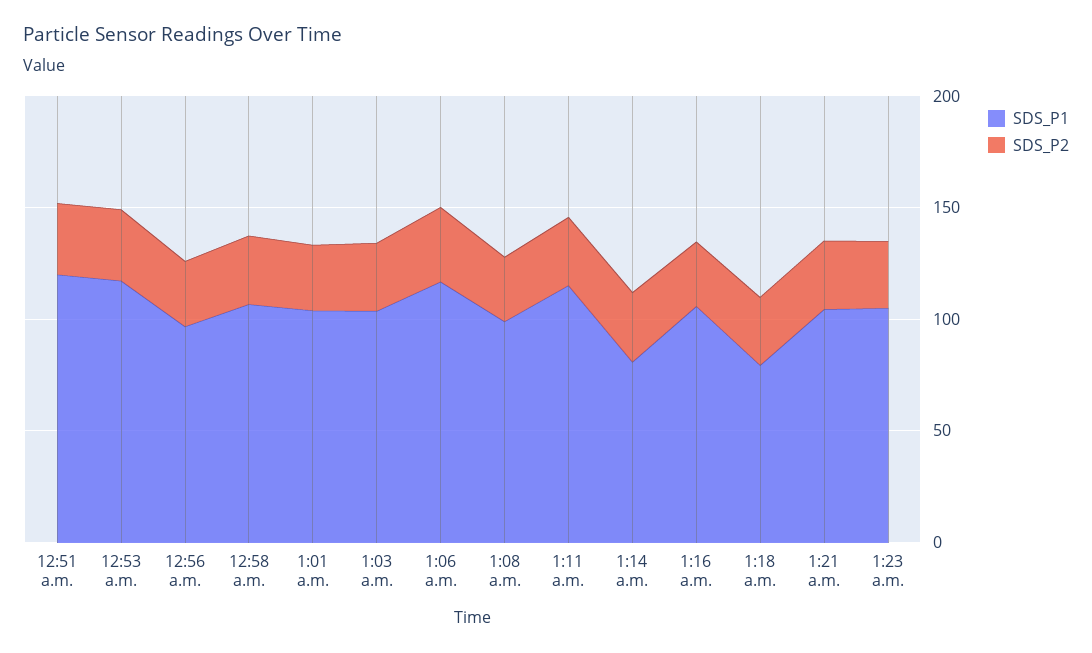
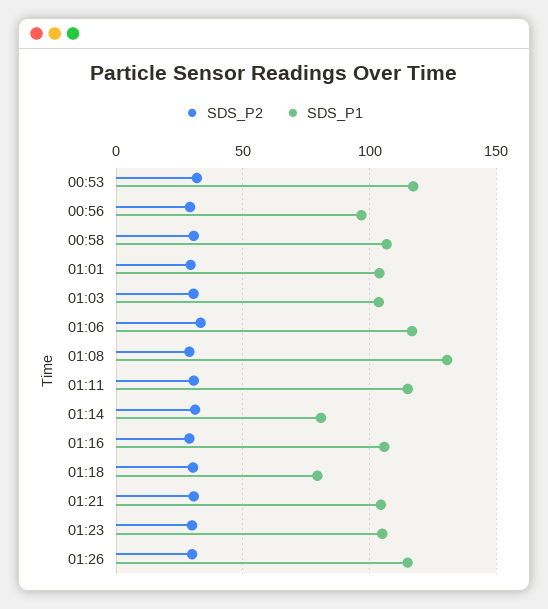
SDS_P1, 12:51 a.m.: 120 -> none
SDS_P2, 12:51 a.m.: 30 -> none
SDS_P1, 1:08 a.m.: 100 -> 130
SDS_P2, 01:26: none -> 30
SDS_P1, 01:26: none -> 115

